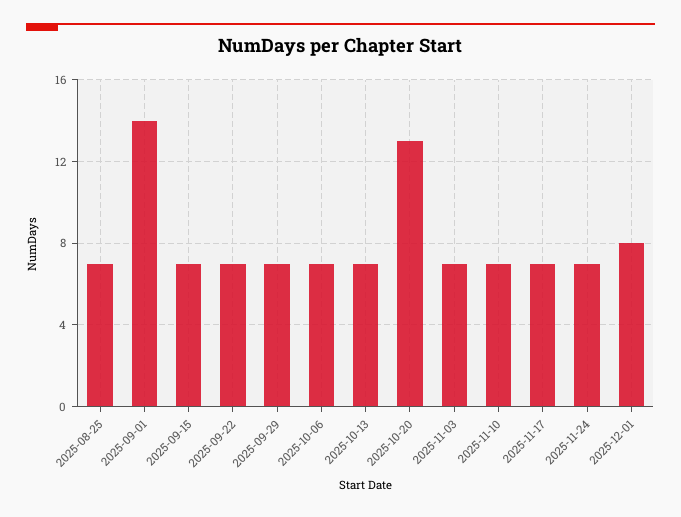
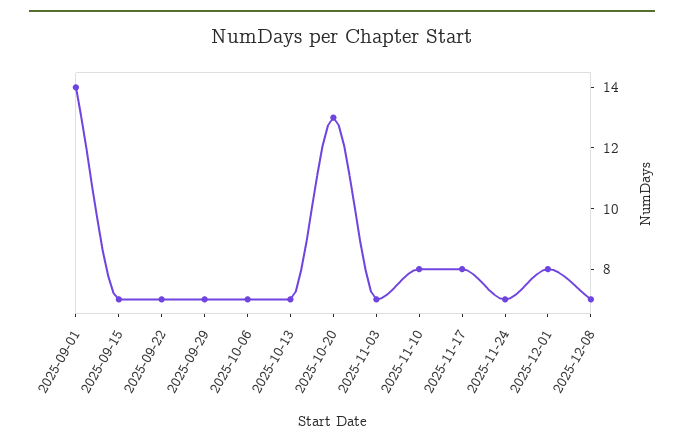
2025-08-25: 7 -> none
2025-11-10: 7 -> 8
2025-11-17: 7 -> 8
2025-12-08: none -> 7

